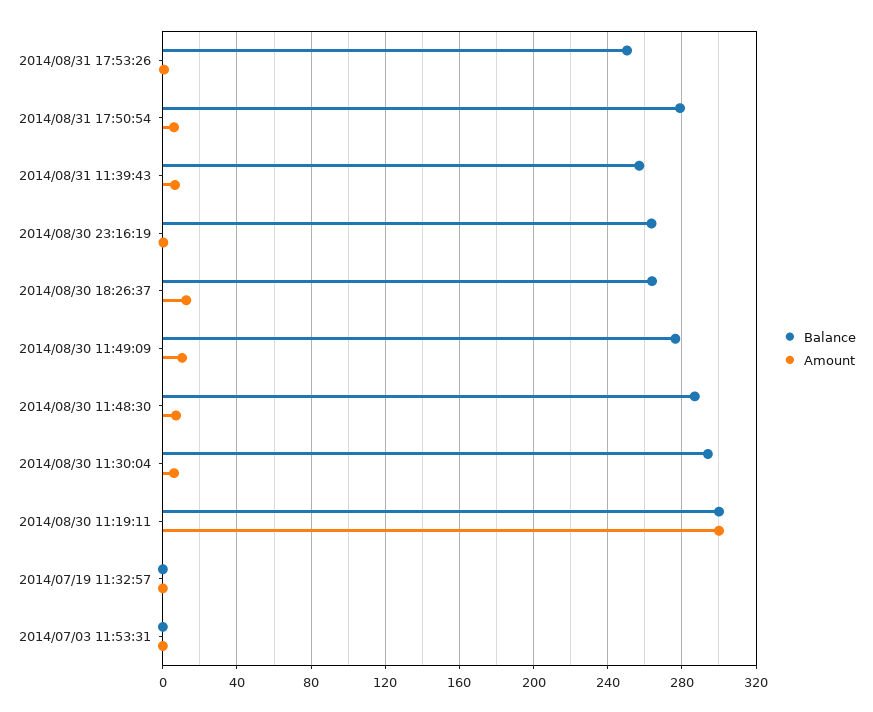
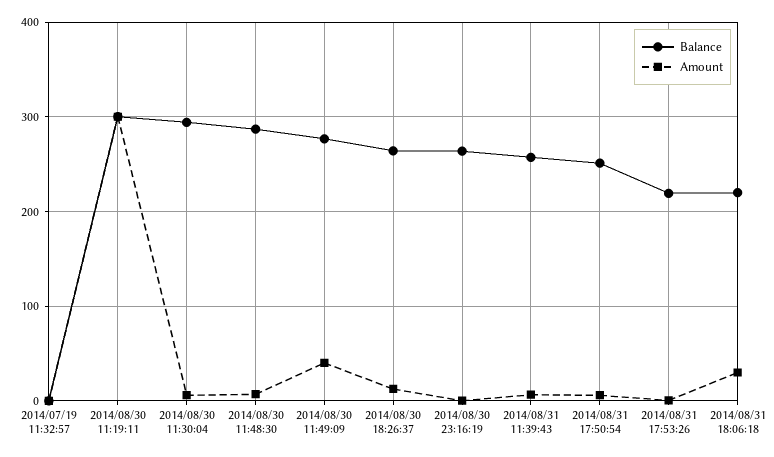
Balance, 2014/08/31 17:53:26: 250 -> 220
Balance, 2014/08/31 17:50:54: 280 -> 250
Amount, 2014/08/30 11:49:09: 10 -> 40
Balance, 2014/07/03 11:53:31: 0 -> none
Amount, 2014/07/03 11:53:31: 0 -> none
Balance, 2014/08/31 18:06:18: none -> 220
Amount, 2014/08/31 18:06:18: none -> 30

